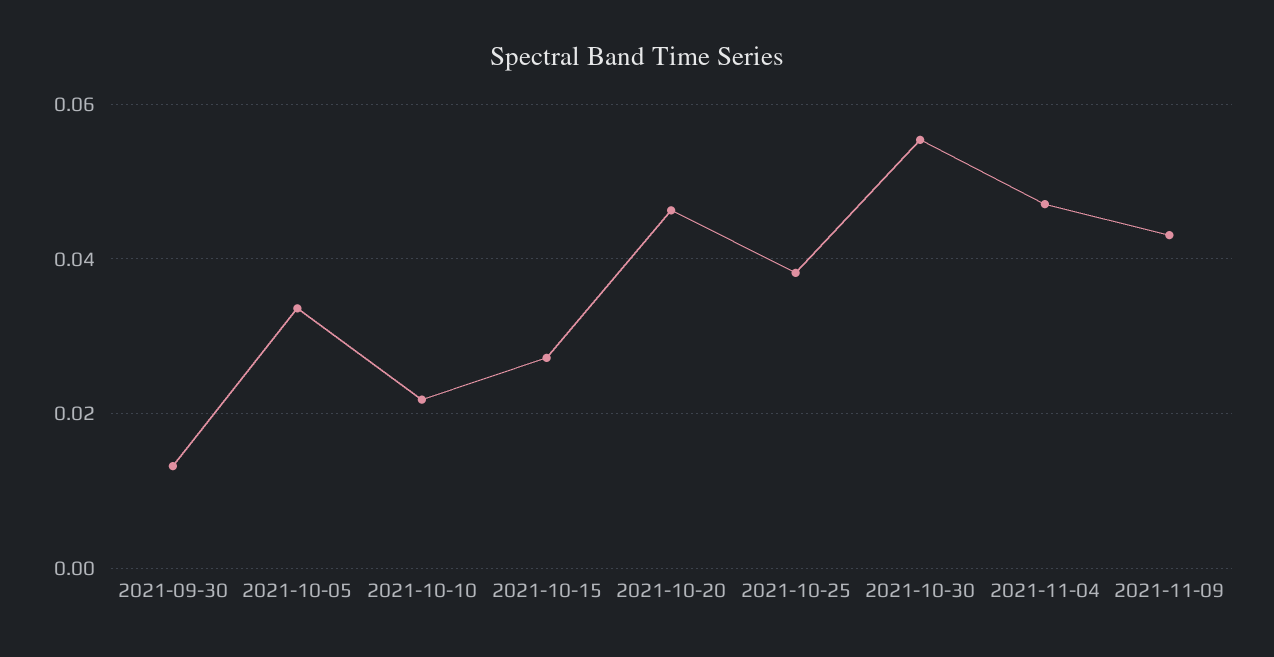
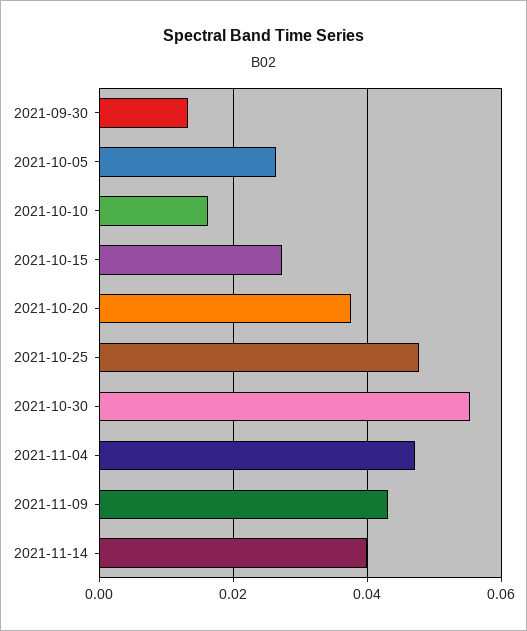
2021-10-05: 0.034 -> 0.026
2021-10-10: 0.022 -> 0.016
2021-10-20: 0.046 -> 0.038
2021-10-25: 0.038 -> 0.048
2021-11-14: none -> 0.04

